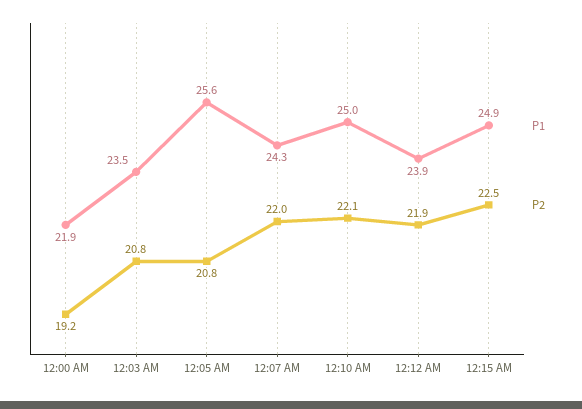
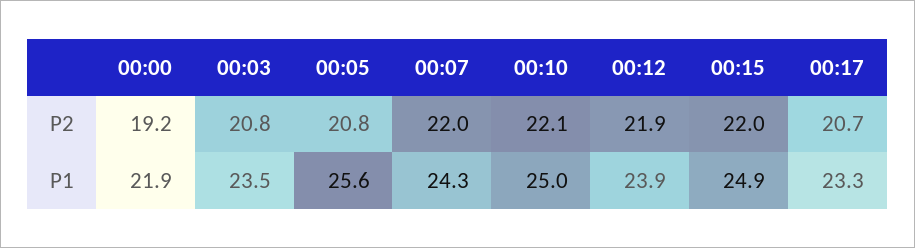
P2, 12:15 AM: 22.5 -> 22
P2, 00:17: none -> 20.7
P1, 00:17: none -> 23.3

